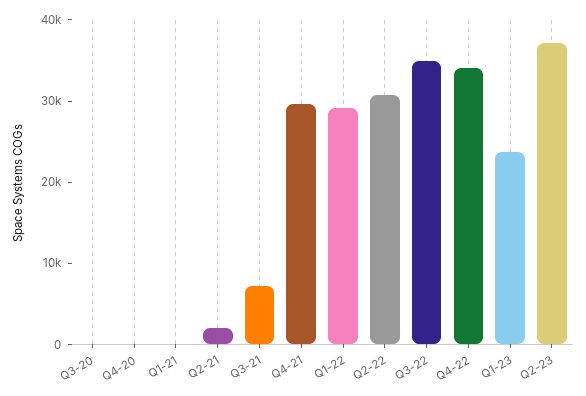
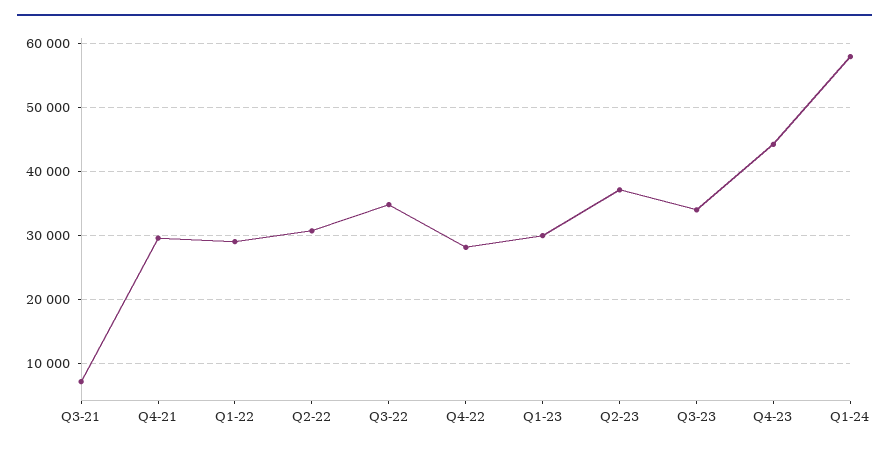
Q3-20: 0 -> none
Q4-20: 0 -> none
Q1-21: 0 -> none
Q2-21: 2000 -> none
Q4-22: 34000 -> 28000
Q1-23: 24000 -> 30000
Q3-23: none -> 34000
Q4-23: none -> 44000
Q1-24: none -> 58000

